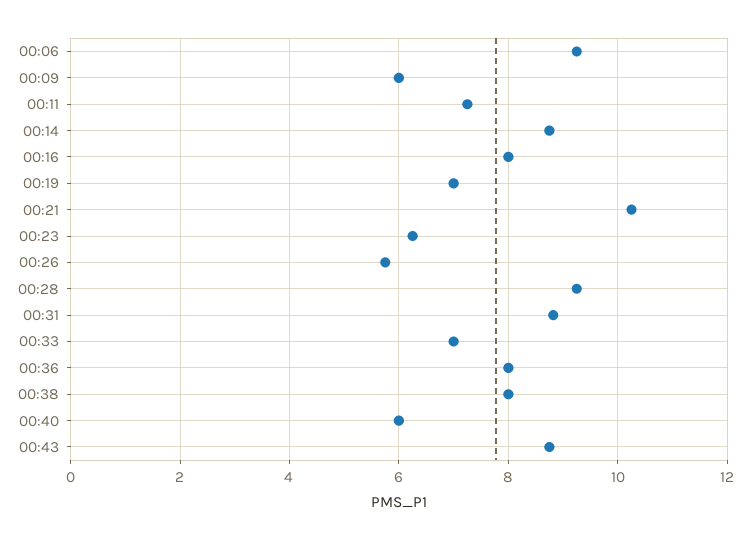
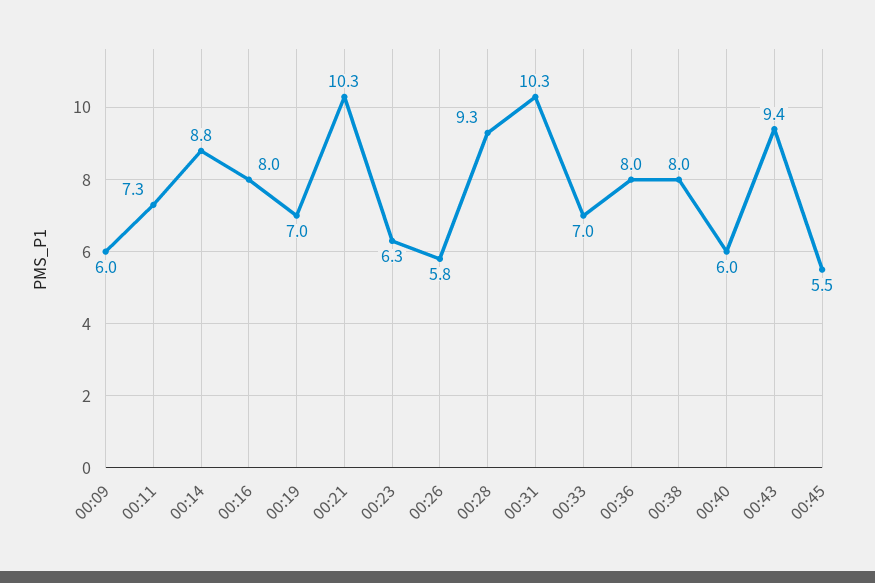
00:06: 9.2 -> none
00:31: 8.8 -> 10.3
00:43: 8.8 -> 9.4
00:45: none -> 5.5

